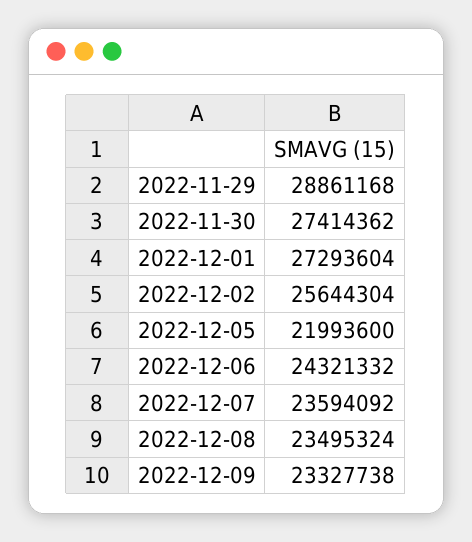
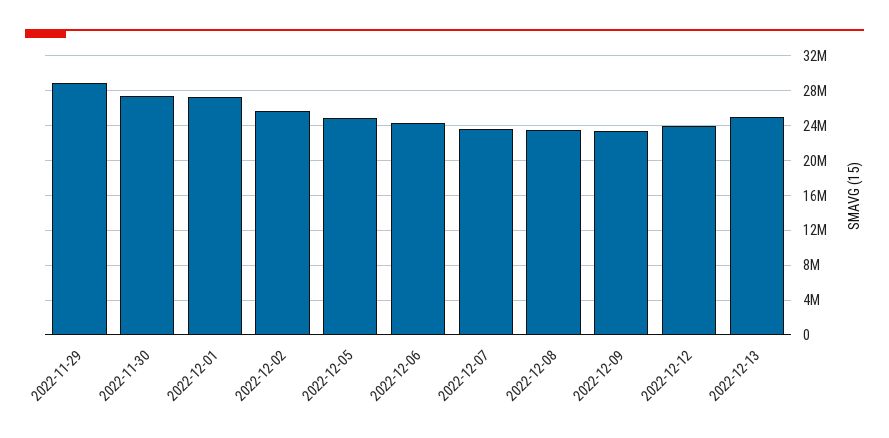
2022-12-05: 21993600 -> 25000000
2022-12-12: none -> 24000000
2022-12-13: none -> 25000000

